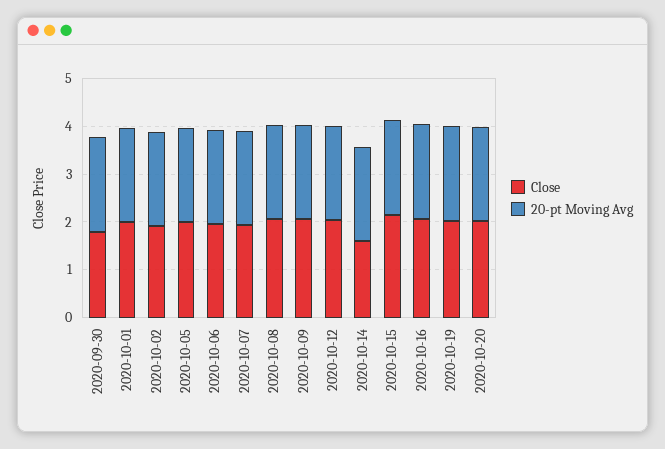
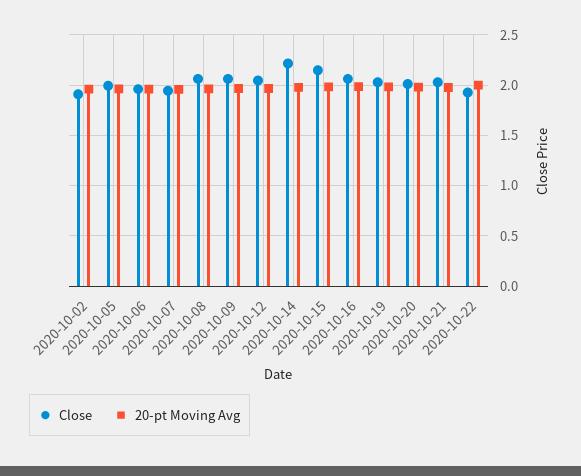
Close, 2020-09-30: 1.8 -> none
20-pt Moving Avg, 2020-09-30: 2 -> none
Close, 2020-10-01: 2 -> none
20-pt Moving Avg, 2020-10-01: 2 -> none
Close, 2020-10-14: 1.6 -> 2.2
Close, 2020-10-21: none -> 2
20-pt Moving Avg, 2020-10-21: none -> 2
Close, 2020-10-22: none -> 1.9
20-pt Moving Avg, 2020-10-22: none -> 2

